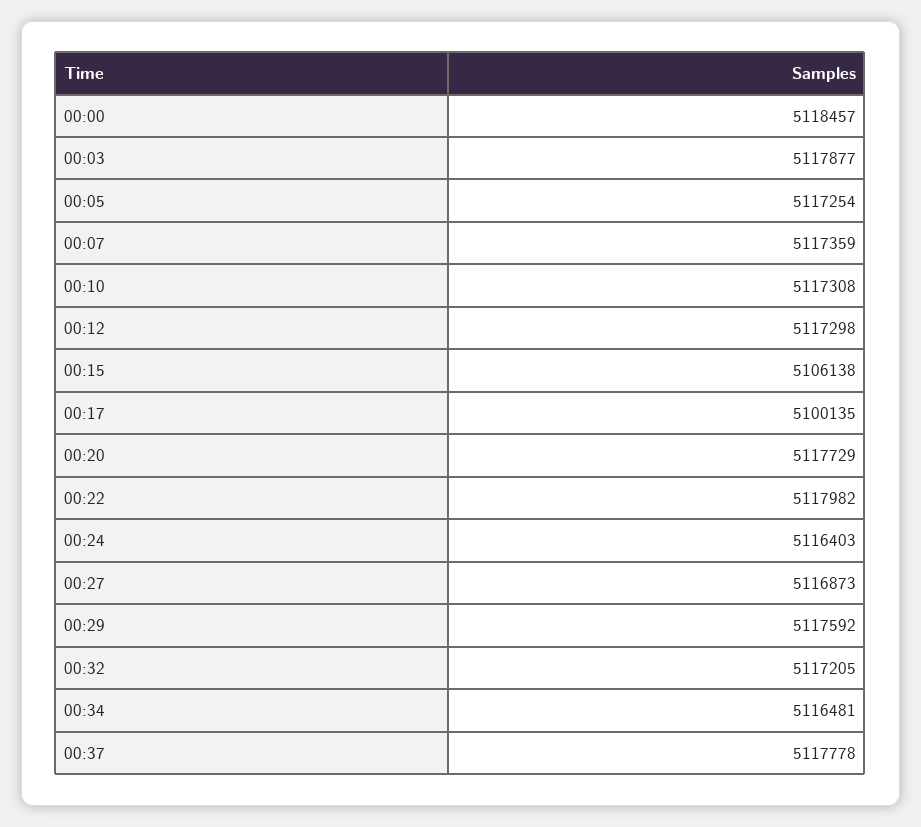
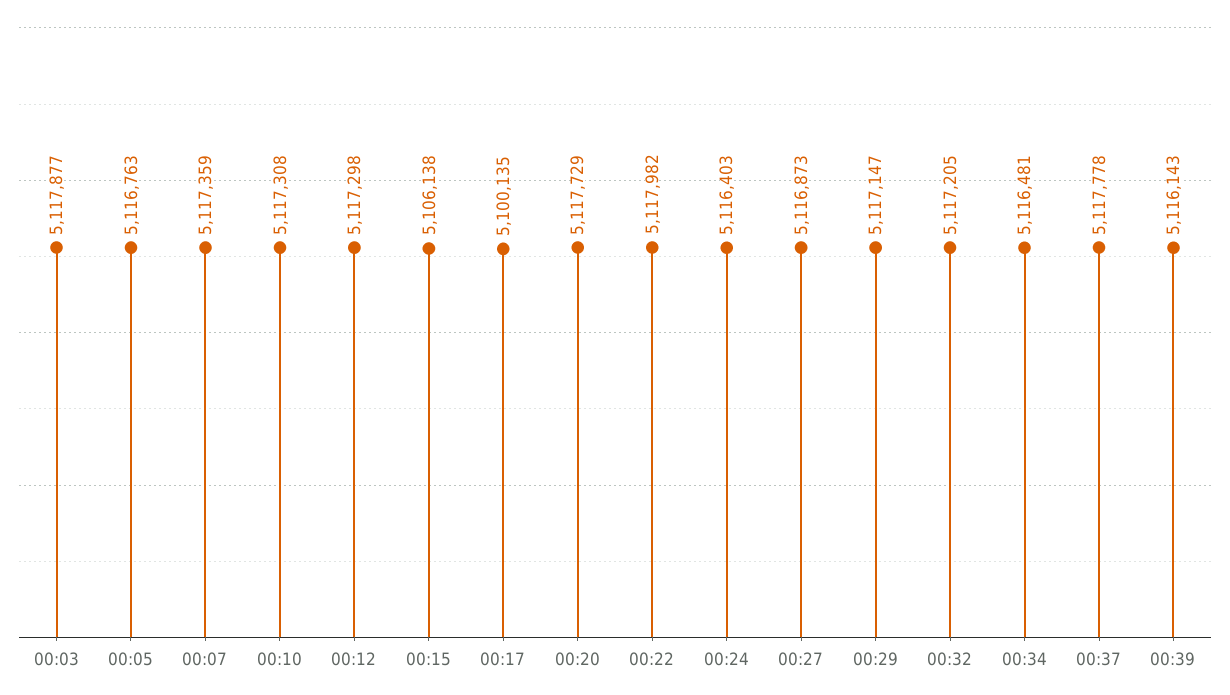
00:00: 5118457 -> none
00:05: 5117254 -> 5116763
00:29: 5117592 -> 5117147
00:39: none -> 5116143

